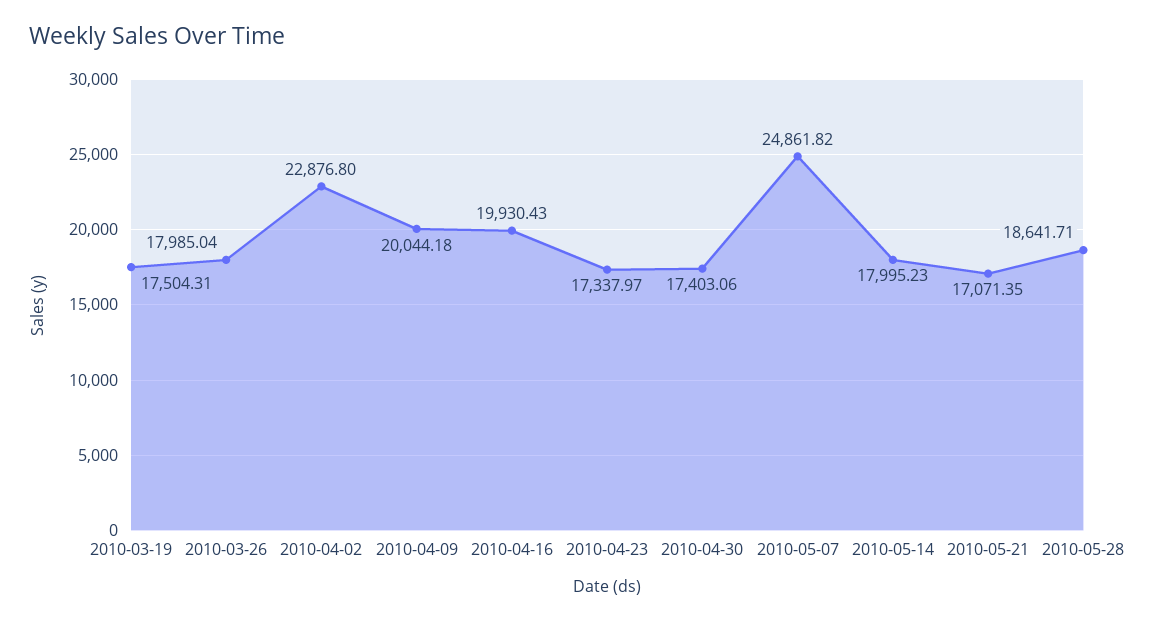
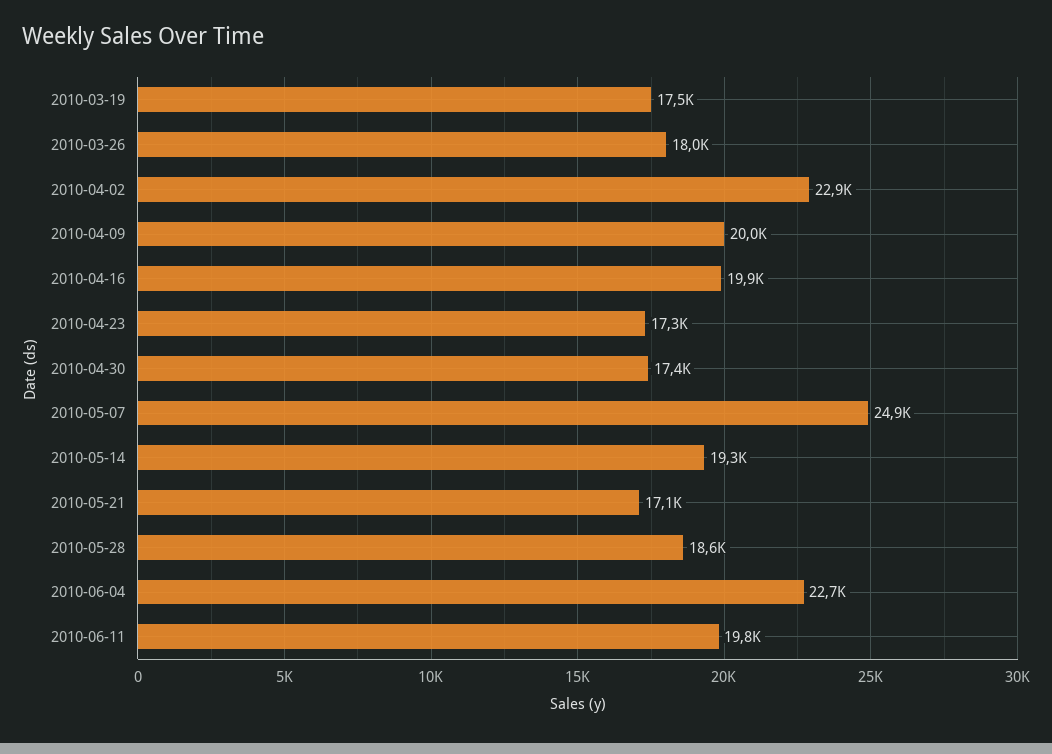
2010-05-14: 17995.23 -> 19300
2010-06-04: none -> 22700
2010-06-11: none -> 19800

